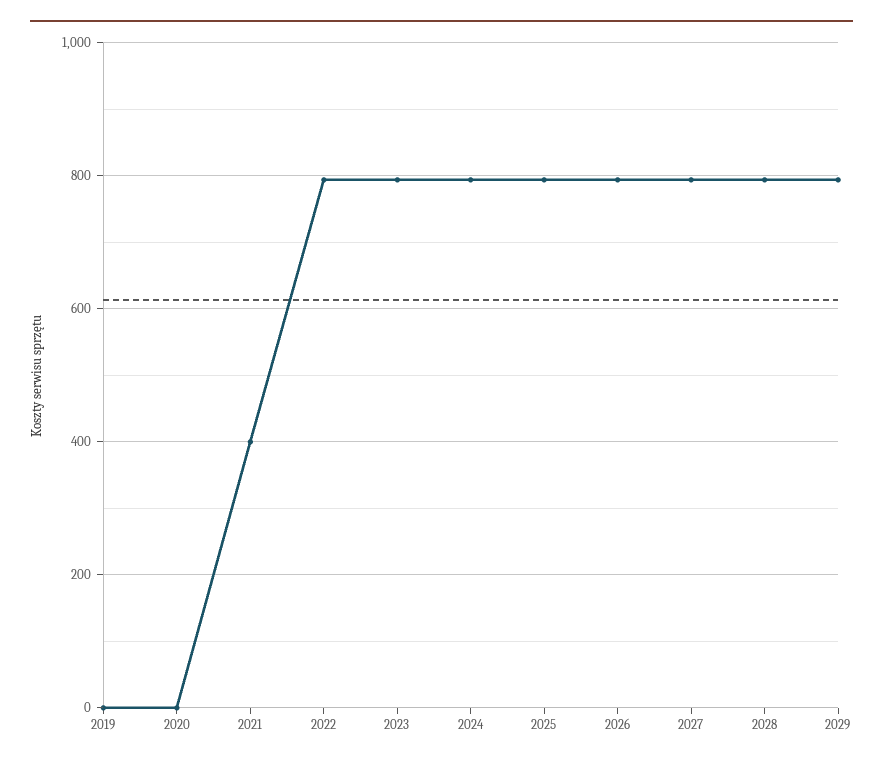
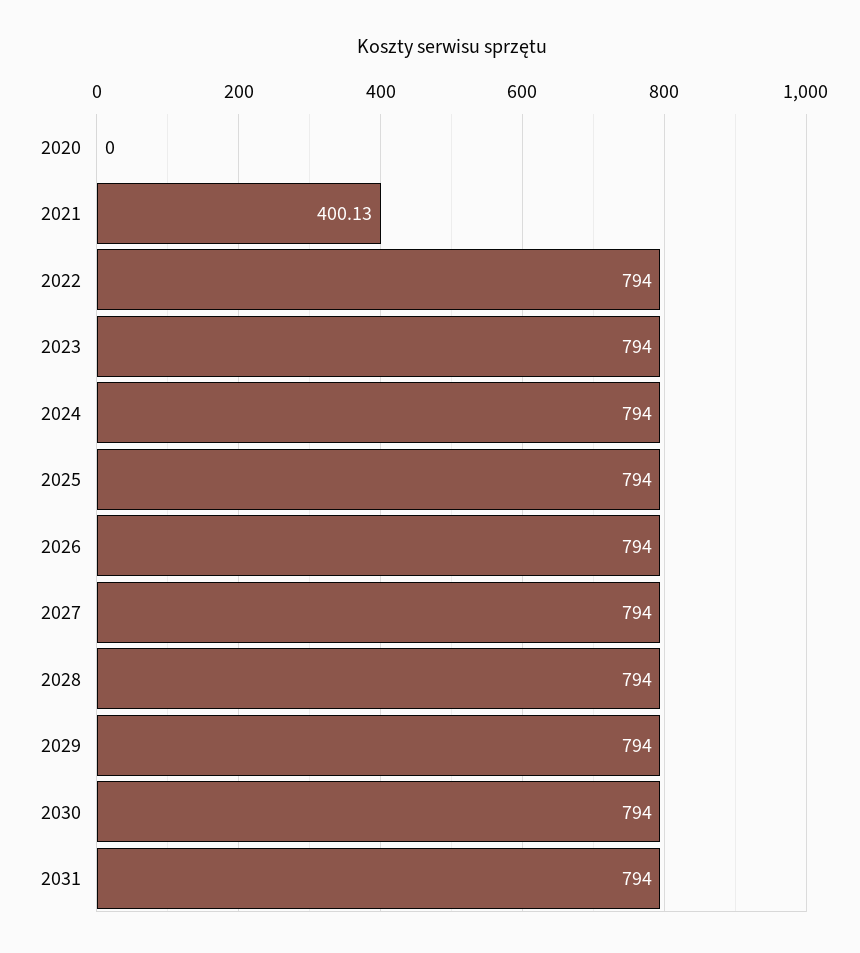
2019: 0 -> none
2030: none -> 794
2031: none -> 794

